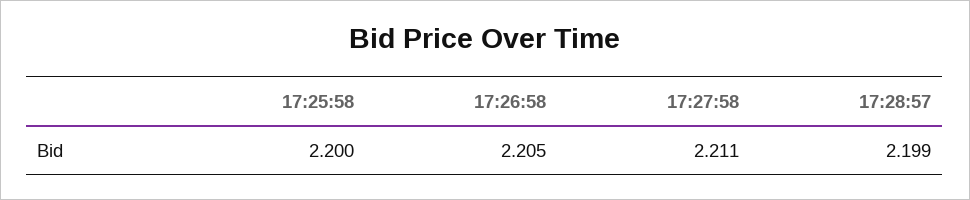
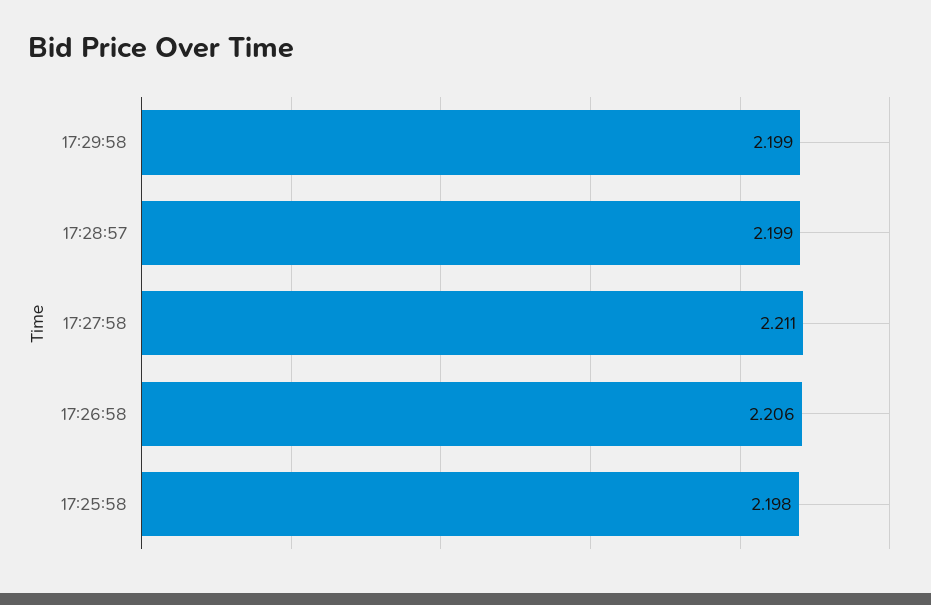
17:25:58: 2.2 -> 2.198
17:26:58: 2.205 -> 2.206
17:29:58: none -> 2.199

